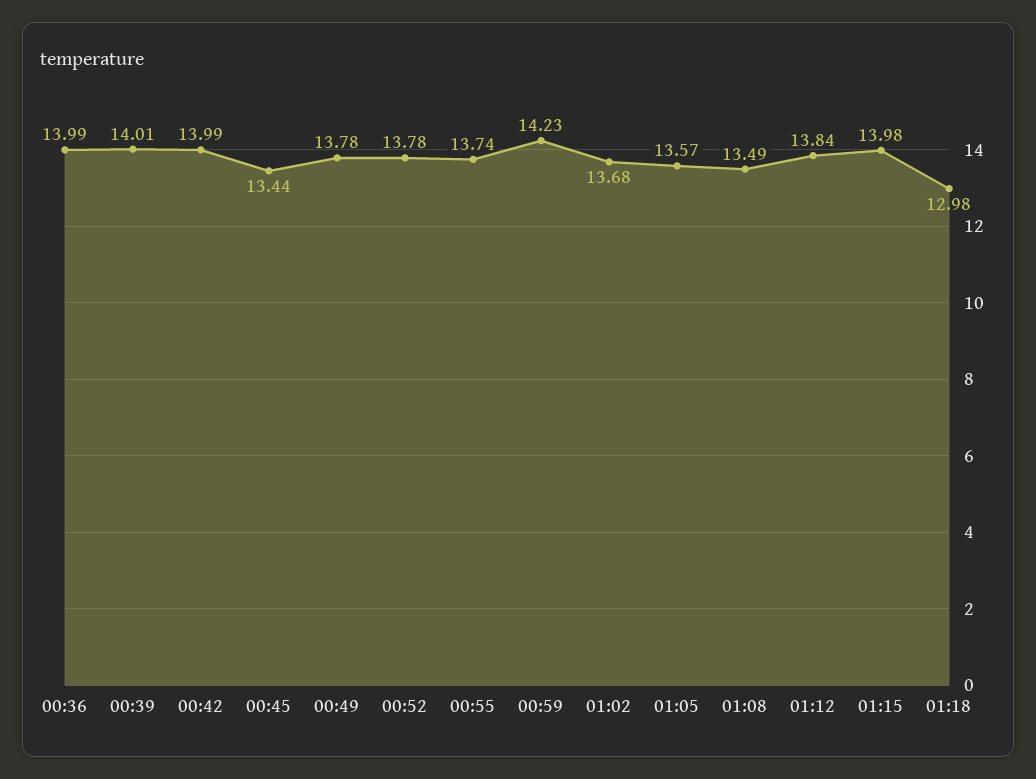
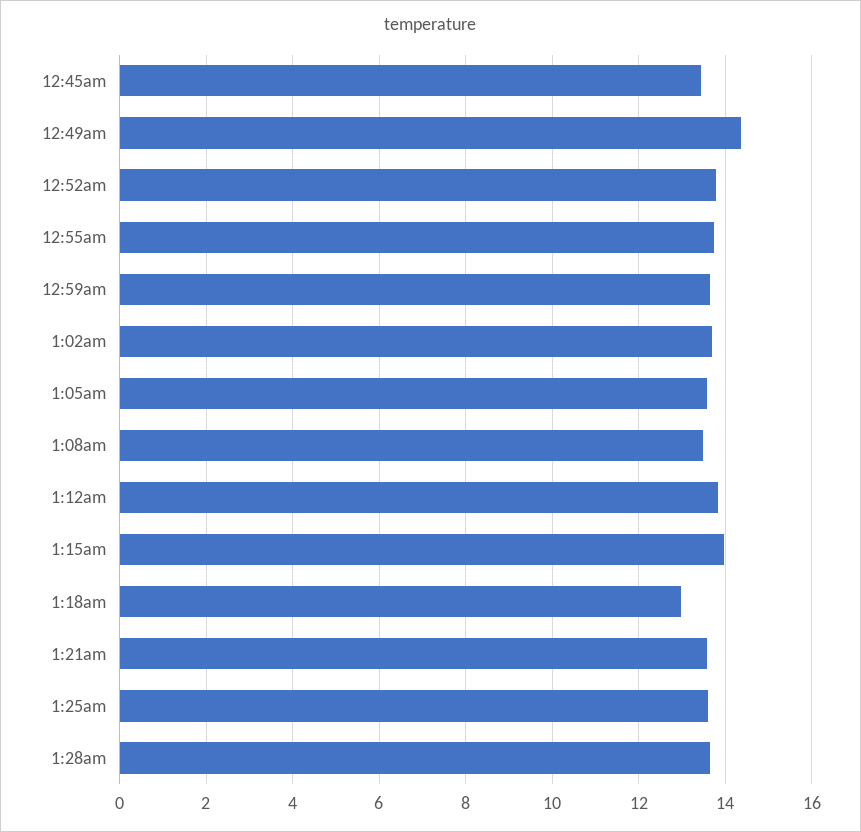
00:36: 13.99 -> none
00:39: 14.01 -> none
00:42: 13.99 -> none
00:49: 13.78 -> 14.4
00:59: 14.23 -> 13.6
1:21am: none -> 13.6
1:25am: none -> 13.6
1:28am: none -> 13.6

